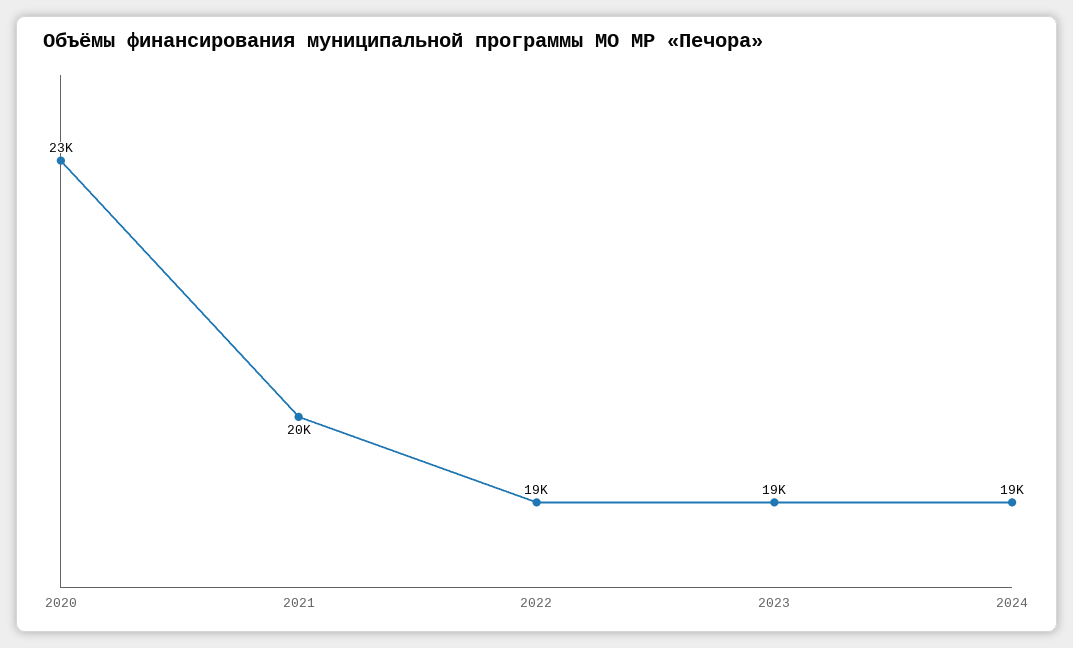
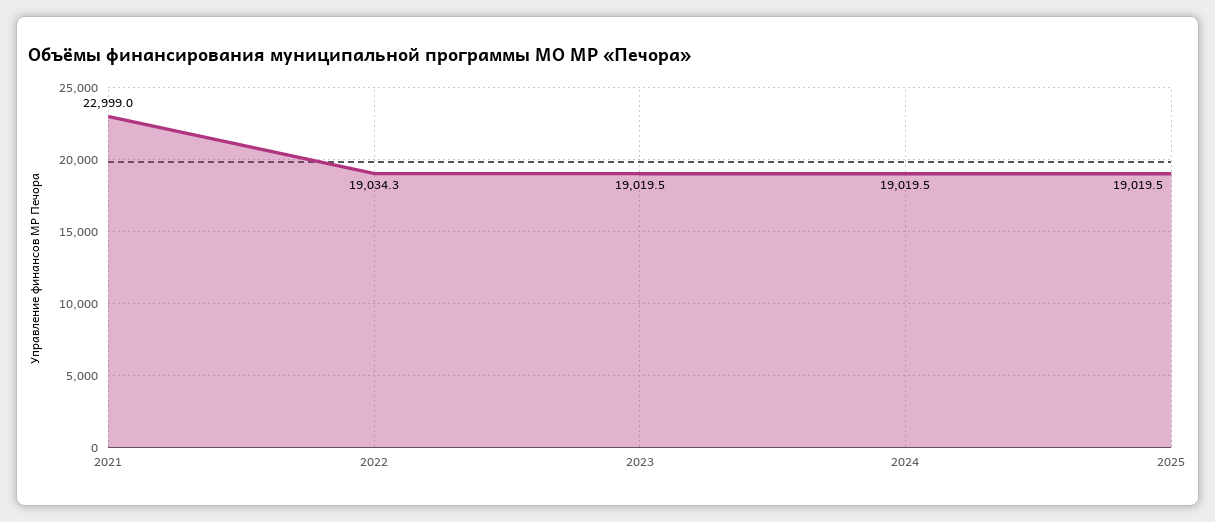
2020: 23000 -> none
2021: 20000 -> 22999
2025: none -> 19019.5

